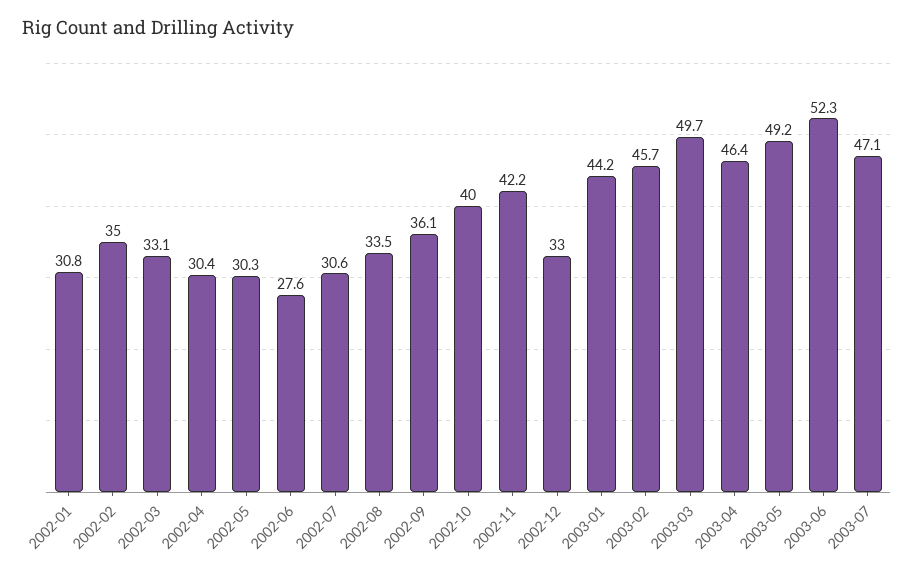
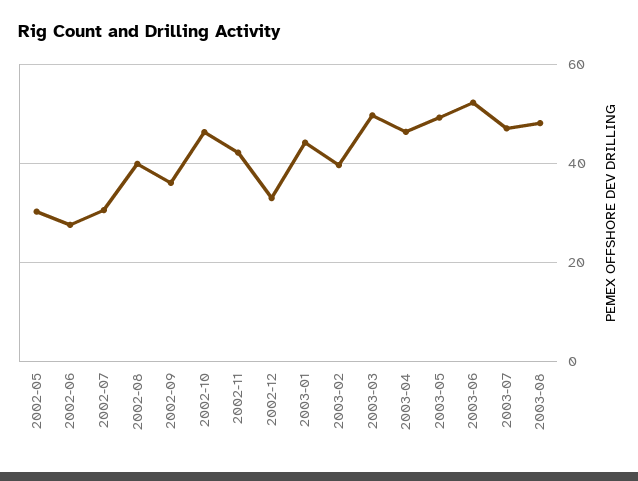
2002-01: 30.8 -> none
2002-02: 35 -> none
2002-03: 33.1 -> none
2002-04: 30.4 -> none
2002-08: 33.5 -> 40
2002-10: 40 -> 46
2003-02: 45.7 -> 40
2003-08: none -> 48

